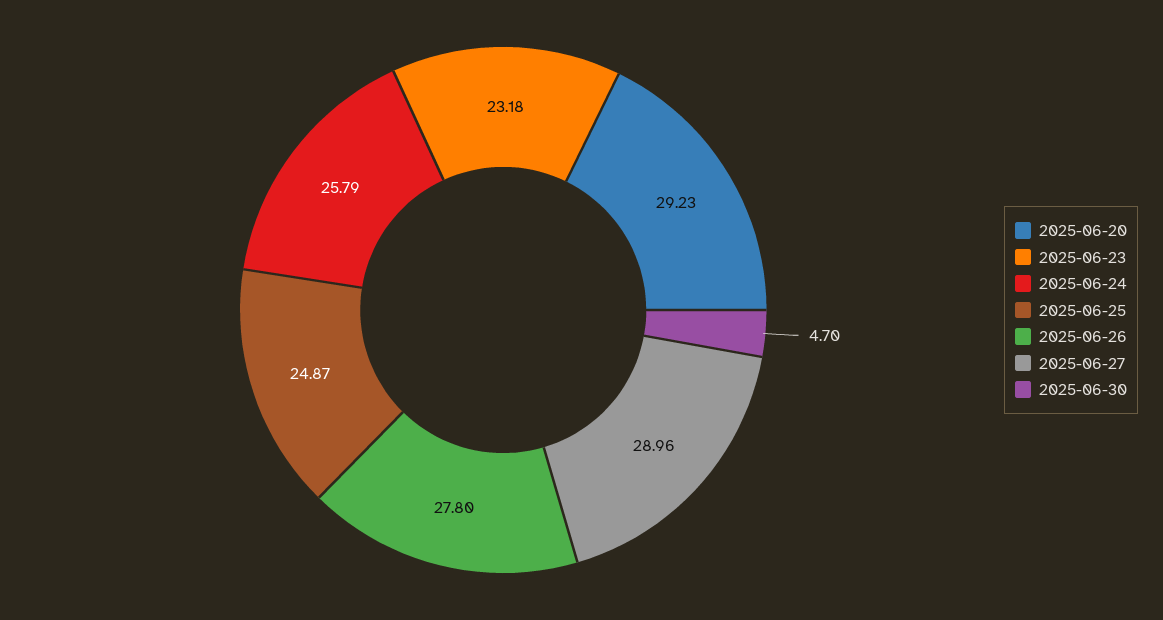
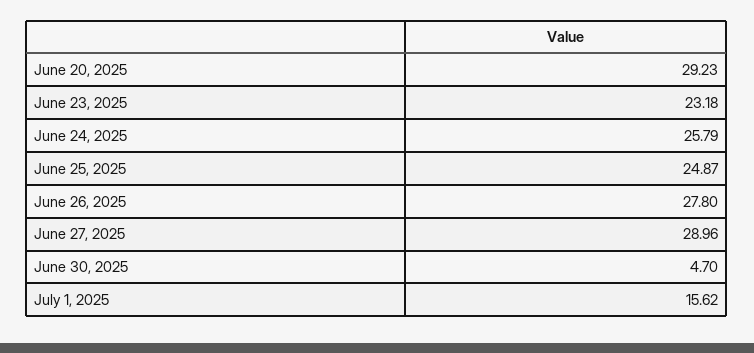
July 1, 2025: none -> 15.62

